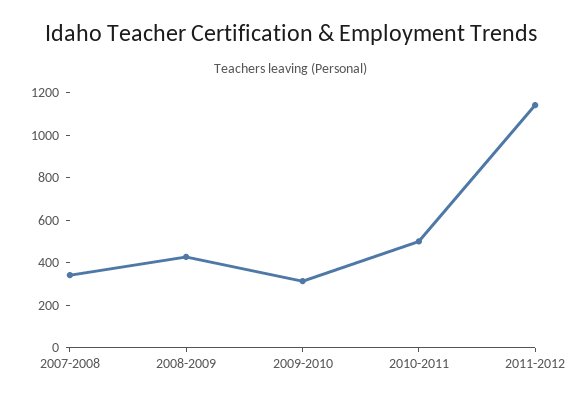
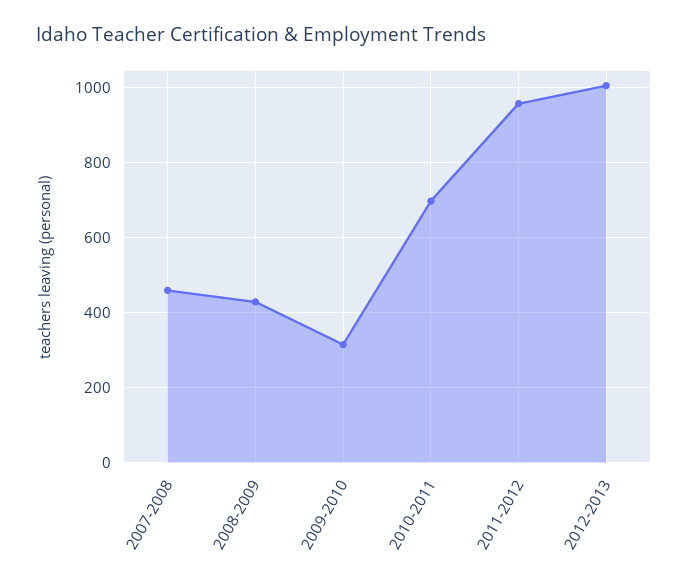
2007-2008: 350 -> 460
2010-2011: 500 -> 700
2011-2012: 1150 -> 960
2012-2013: none -> 1000

